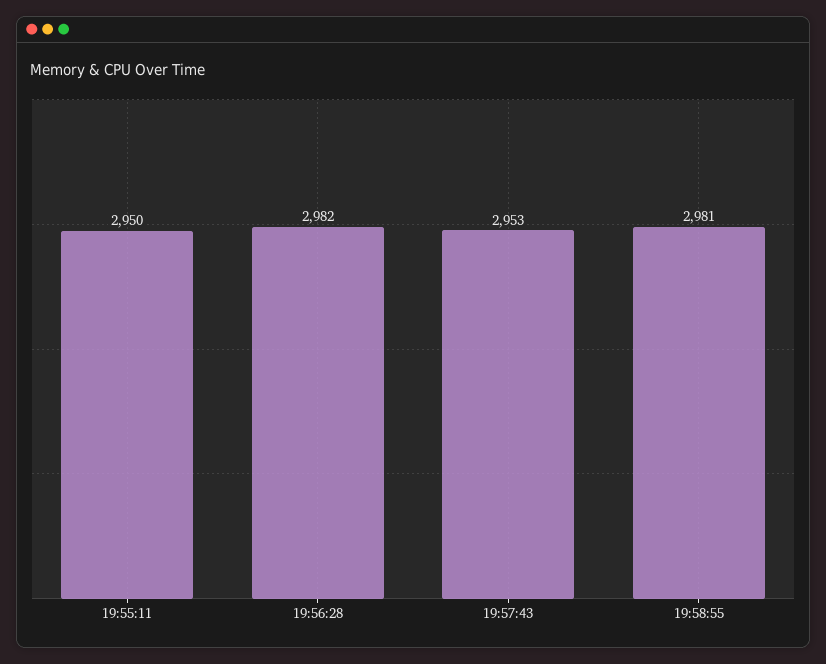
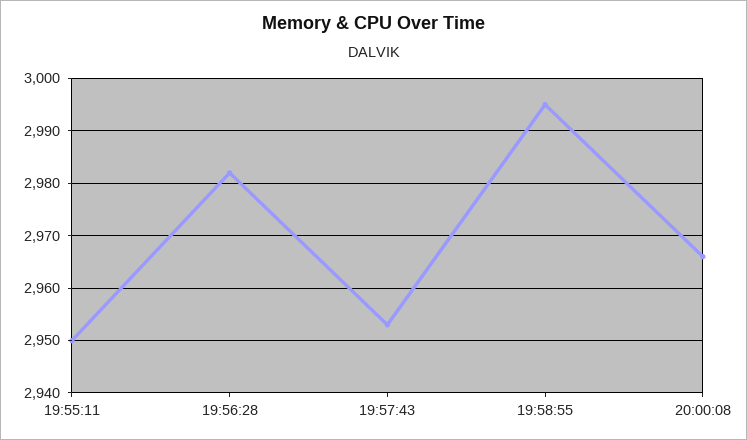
19:58:55: 2981 -> 2995
20:00:08: none -> 2965

